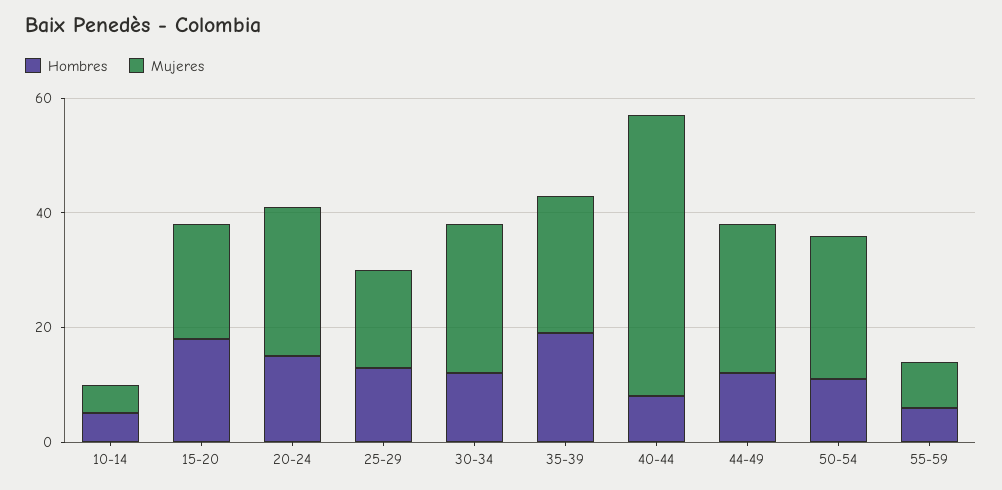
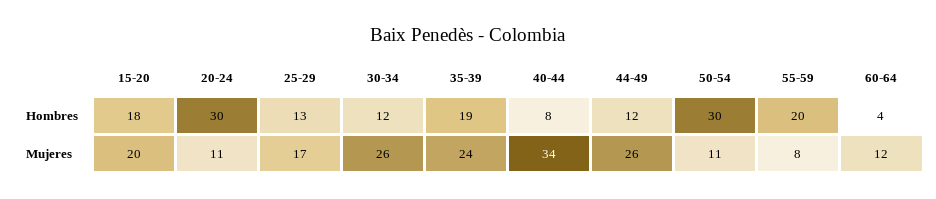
Hombres, 10-14: 5 -> none
Mujeres, 10-14: 5 -> none
Hombres, 20-24: 15 -> 30
Mujeres, 20-24: 25 -> 11
Mujeres, 40-44: 50 -> 34
Hombres, 50-54: 10 -> 30
Mujeres, 50-54: 25 -> 11
Hombres, 55-59: 5 -> 20
Hombres, 60-64: none -> 4
Mujeres, 60-64: none -> 12

